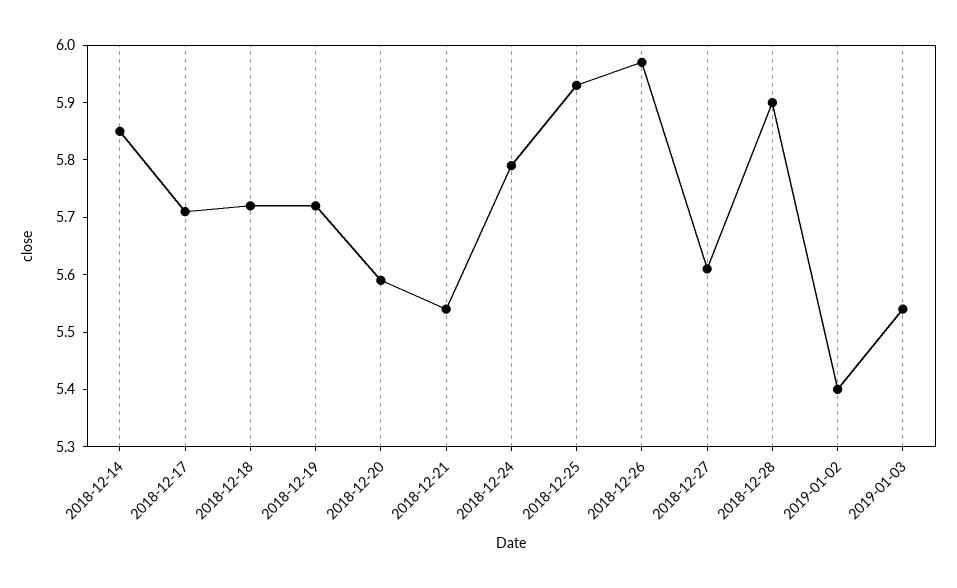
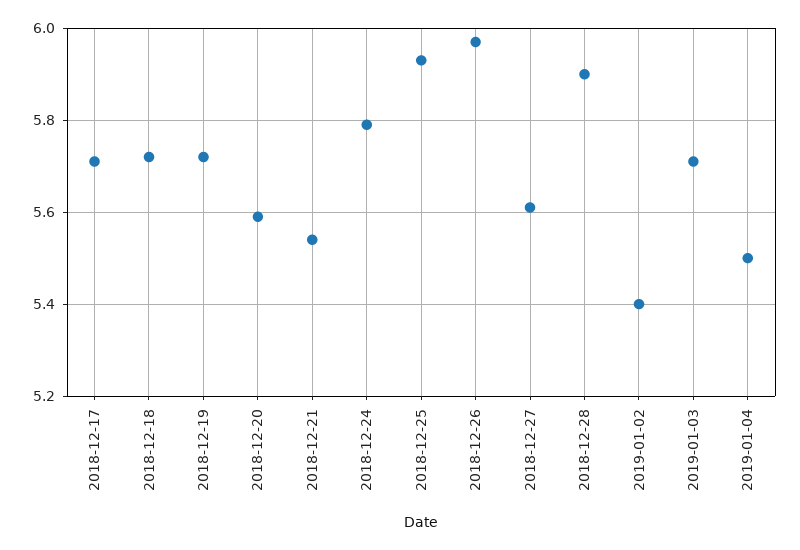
2018-12-14: 5.85 -> none
2019-01-03: 5.55 -> 5.7
2019-01-04: none -> 5.5

